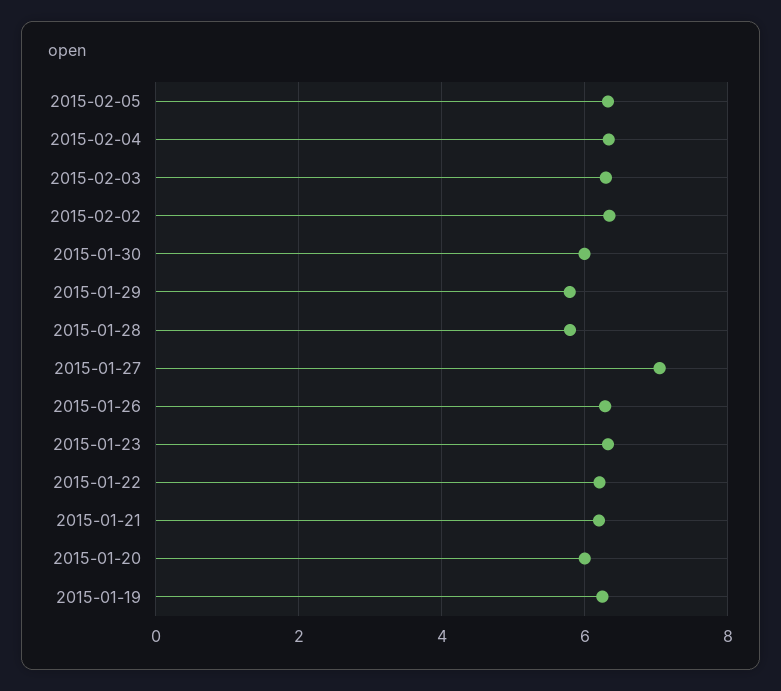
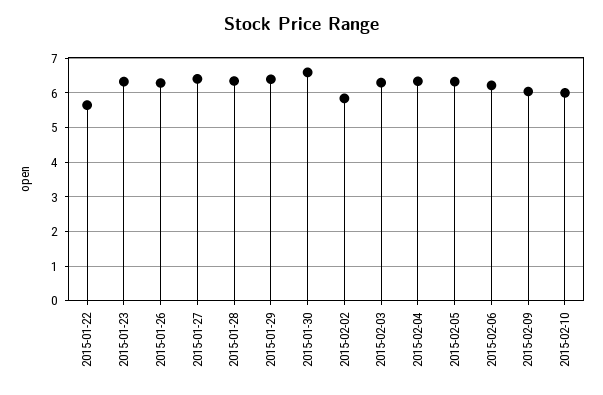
2015-02-02: 6.4 -> 5.8
2015-01-30: 6 -> 6.6
2015-01-29: 5.8 -> 6.4
2015-01-28: 5.8 -> 6.4
2015-01-27: 7 -> 6.4
2015-01-22: 6.2 -> 5.6
2015-01-21: 6.2 -> none
2015-01-20: 6 -> none
2015-01-19: 6.2 -> none
2015-02-06: none -> 6.2
2015-02-09: none -> 6
2015-02-10: none -> 6

